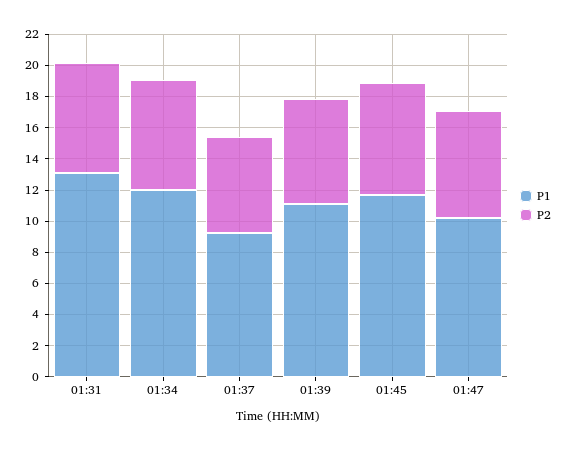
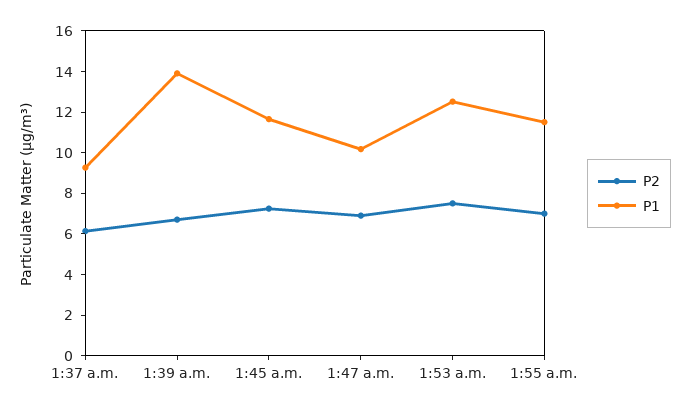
P1, 01:31: 13 -> none
P2, 01:31: 7 -> none
P1, 01:34: 12 -> none
P2, 01:34: 7 -> none
P1, 01:39: 11 -> 14
P2, 1:53 a.m.: none -> 7.5
P1, 1:53 a.m.: none -> 12.5
P2, 1:55 a.m.: none -> 7
P1, 1:55 a.m.: none -> 11.5

